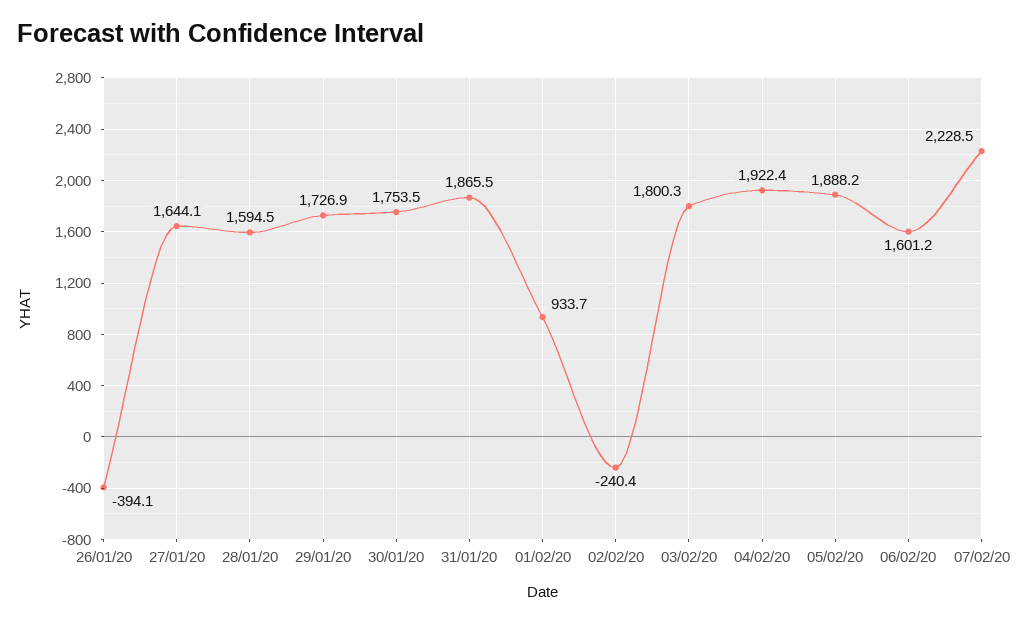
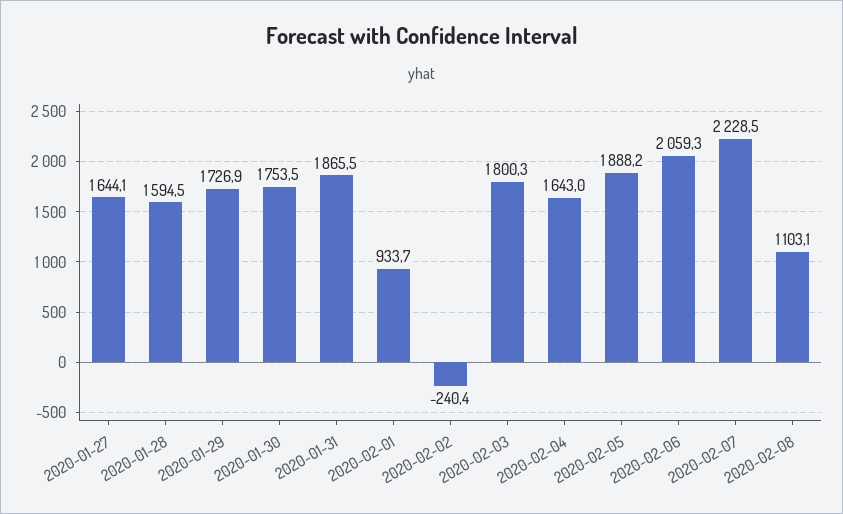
26/01/20: -394.1 -> none
04/02/20: 1922.4 -> 1643
06/02/20: 1601.2 -> 2059.3
2020-02-08: none -> 1103.1

